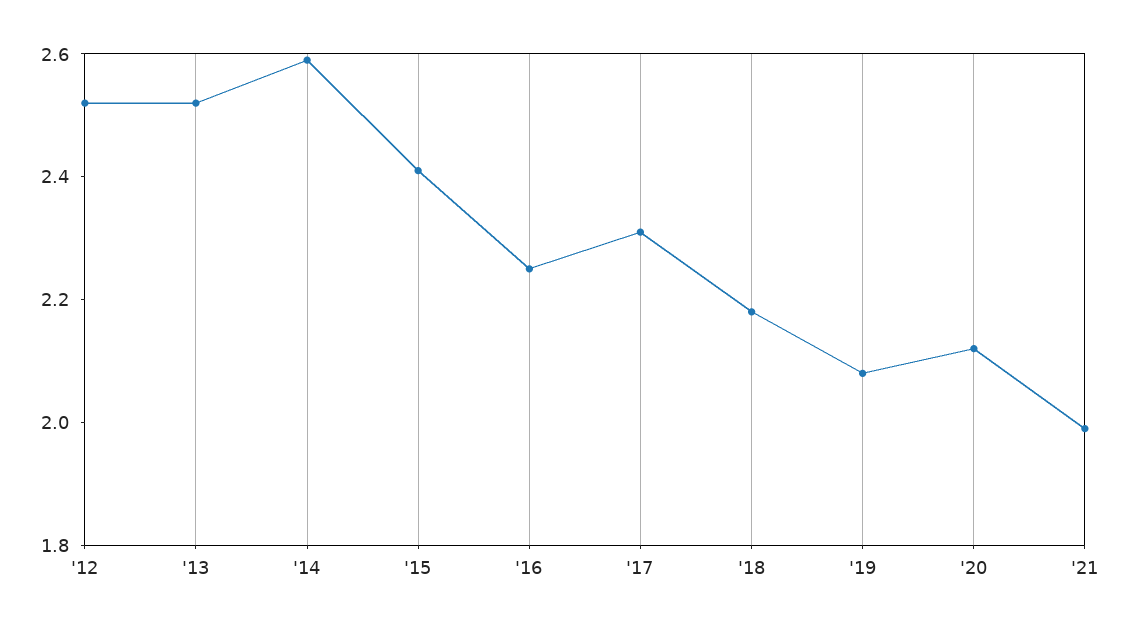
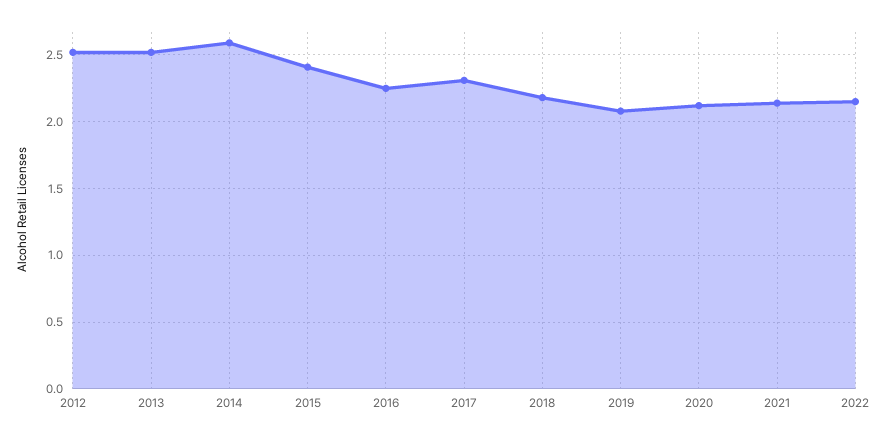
'21: 2 -> 2.15
2022: none -> 2.15

